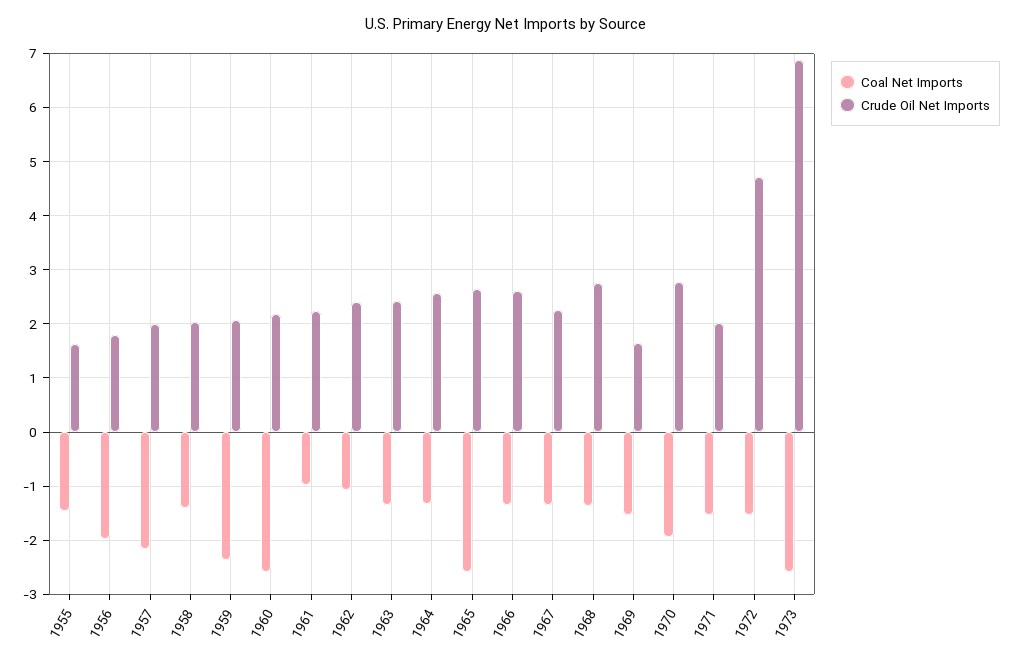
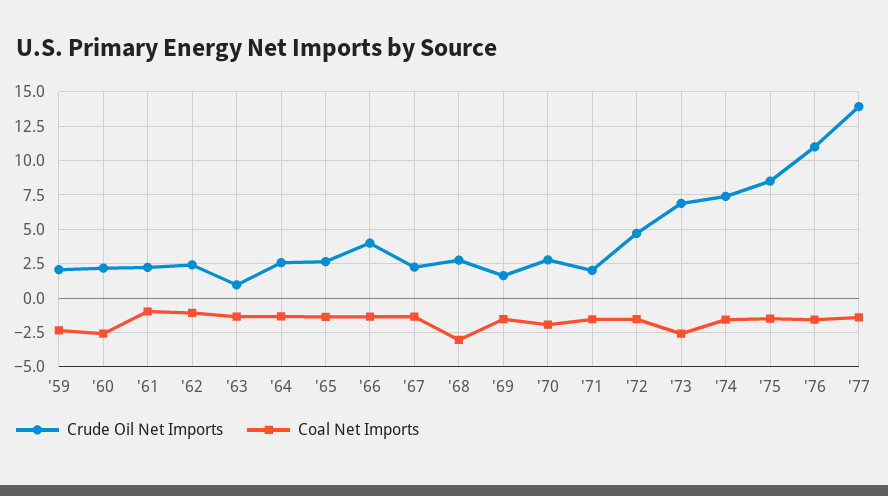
Coal Net Imports, 1955: -1.4 -> none
Crude Oil Net Imports, 1955: 1.6 -> none
Coal Net Imports, 1956: -2 -> none
Crude Oil Net Imports, 1956: 1.8 -> none
Coal Net Imports, 1957: -2.2 -> none
Crude Oil Net Imports, 1957: 2 -> none
Coal Net Imports, 1958: -1.4 -> none
Crude Oil Net Imports, 1958: 2 -> none
Crude Oil Net Imports, 1963: 2.4 -> 1
Coal Net Imports, 1965: -2.6 -> -1.5
Crude Oil Net Imports, 1966: 2.6 -> 4
Coal Net Imports, 1968: -1.4 -> -3
Crude Oil Net Imports, '74: none -> 7.5
Coal Net Imports, '74: none -> -1.5
Crude Oil Net Imports, '75: none -> 8.5
Coal Net Imports, '75: none -> -1.5
Crude Oil Net Imports, '76: none -> 11
Coal Net Imports, '76: none -> -1.5
Crude Oil Net Imports, '77: none -> 14
Coal Net Imports, '77: none -> -1.5

